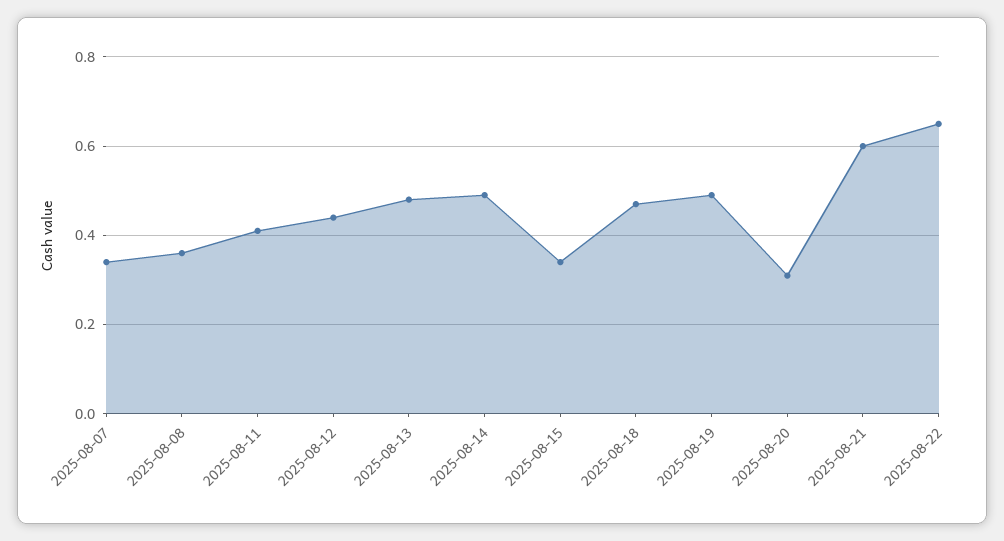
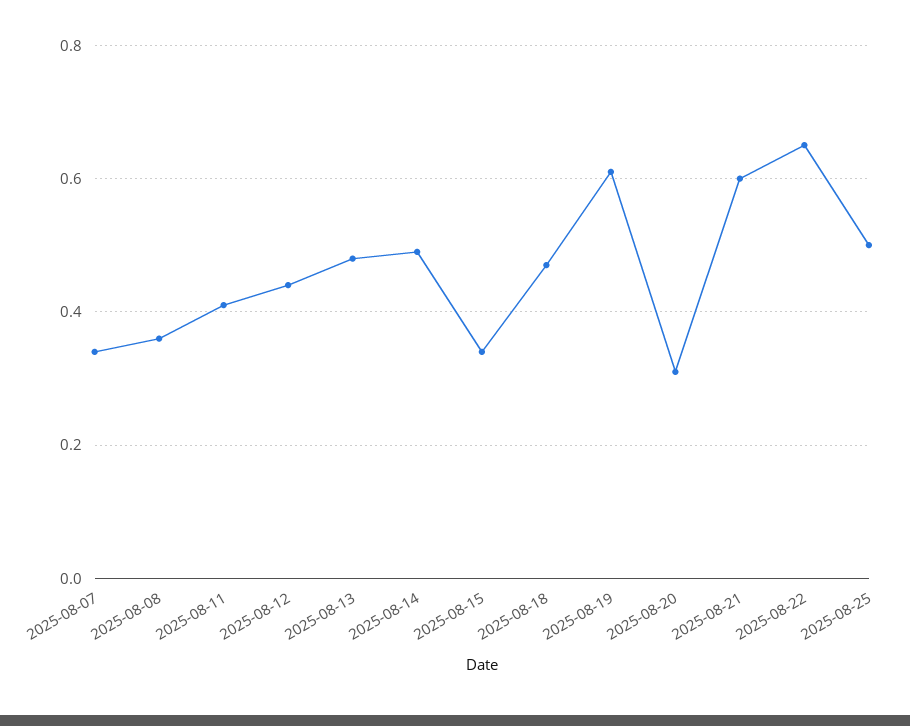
2025-08-19: 0.5 -> 0.6
2025-08-25: none -> 0.5

